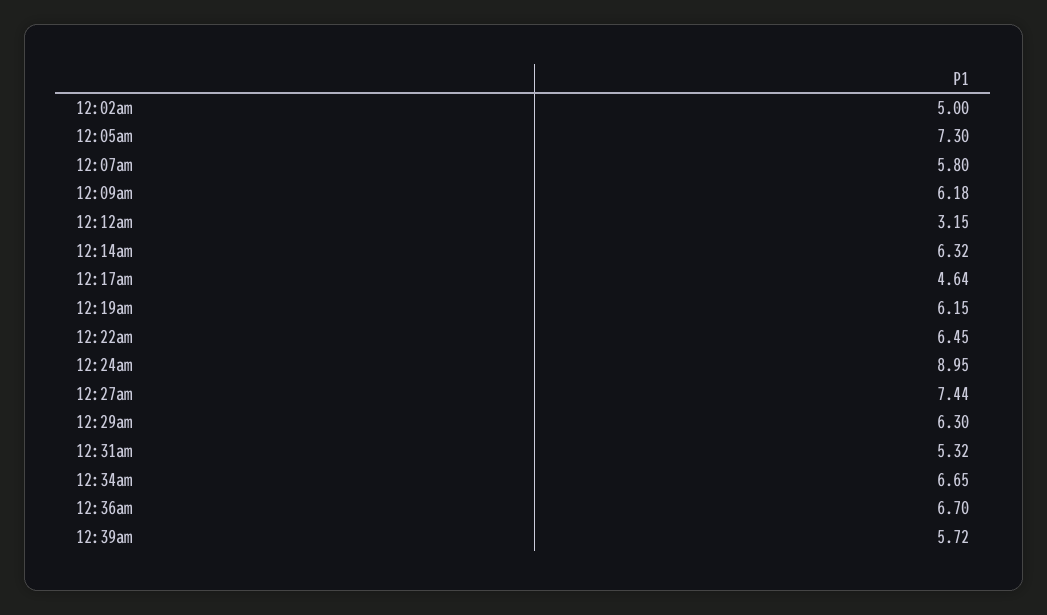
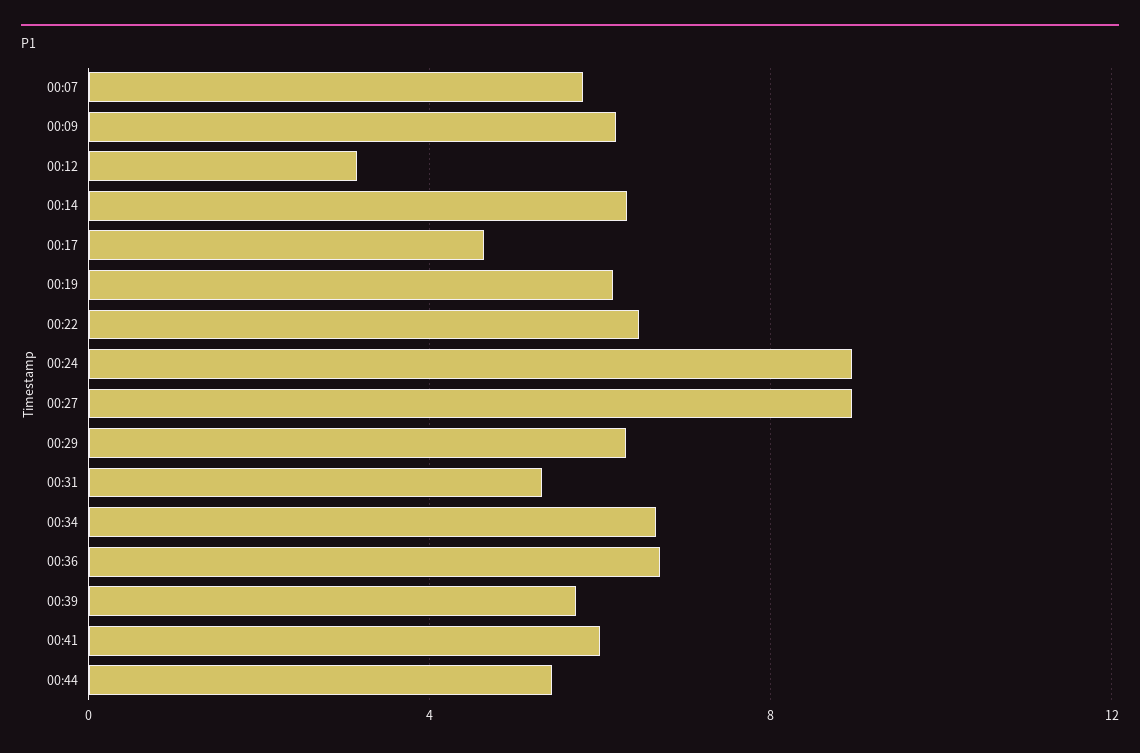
12:02am: 5 -> none
12:05am: 7.3 -> none
12:27am: 7.44 -> 9
00:41: none -> 6
00:44: none -> 5.5

